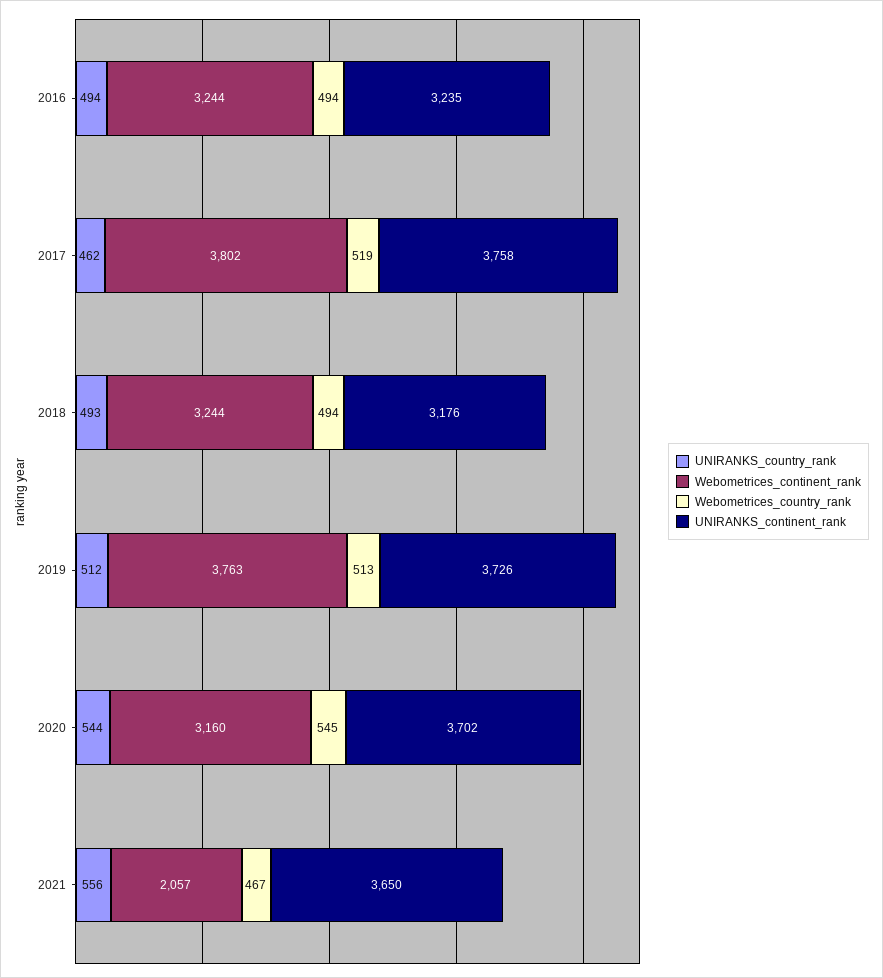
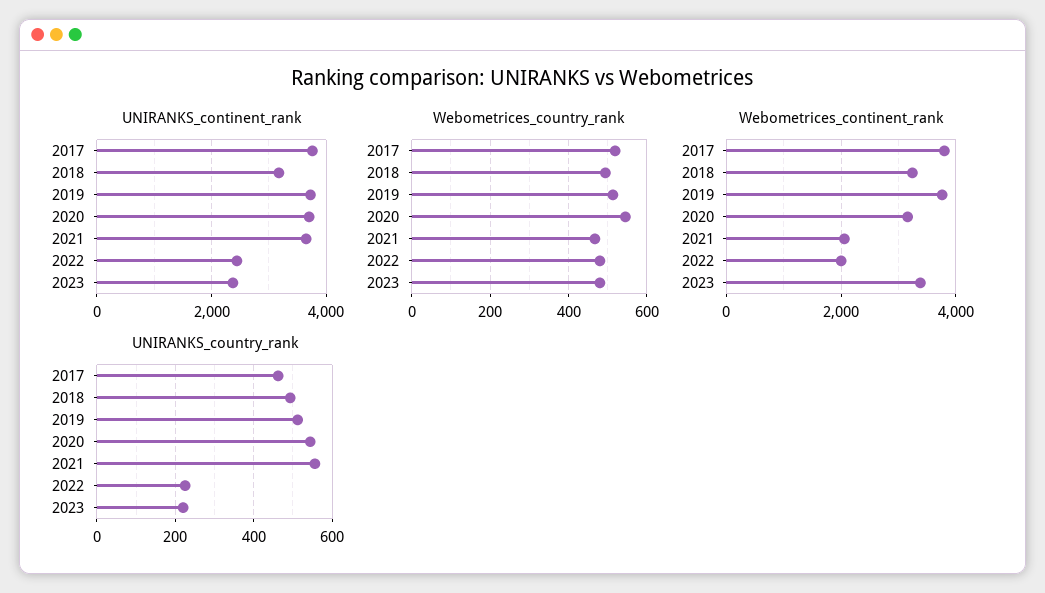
UNIRANKS_country_rank, 2016: 494 -> none
Webometrices_continent_rank, 2016: 3244 -> none
Webometrices_country_rank, 2016: 494 -> none
UNIRANKS_continent_rank, 2016: 3235 -> none
UNIRANKS_continent_rank, 2022: none -> 2400
UNIRANKS_continent_rank, 2023: none -> 2400
Webometrices_country_rank, 2022: none -> 480
Webometrices_country_rank, 2023: none -> 480
Webometrices_continent_rank, 2022: none -> 2000
Webometrices_continent_rank, 2023: none -> 3400
UNIRANKS_country_rank, 2022: none -> 220
UNIRANKS_country_rank, 2023: none -> 220

